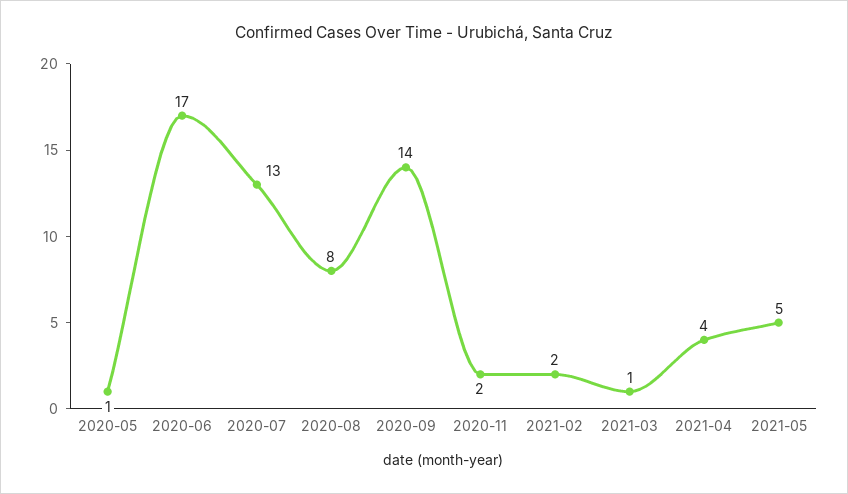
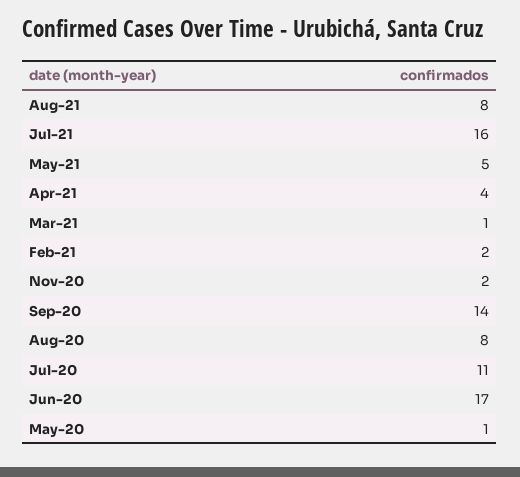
2020-07: 13 -> 11
Aug-21: none -> 8
Jul-21: none -> 16

